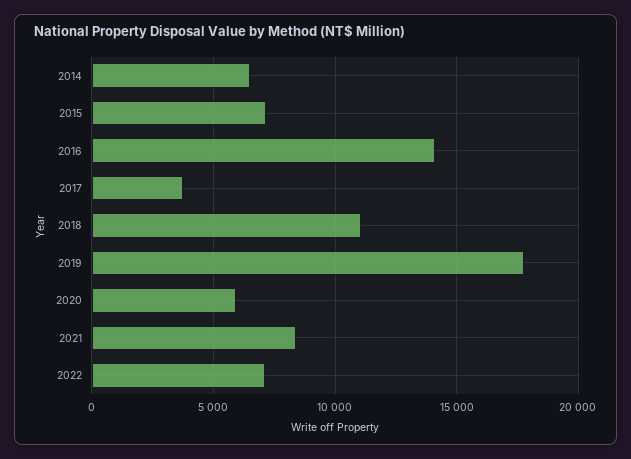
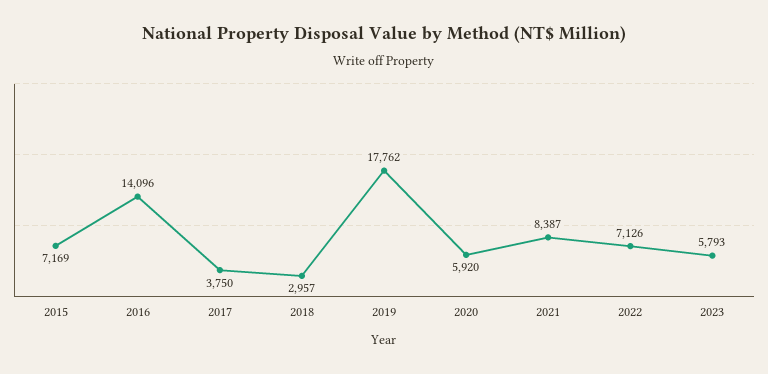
2014: 6500 -> none
2018: 11000 -> 2957
2023: none -> 5793

